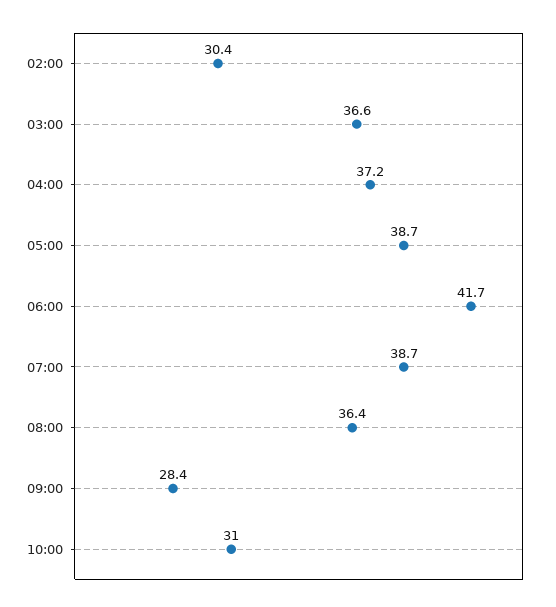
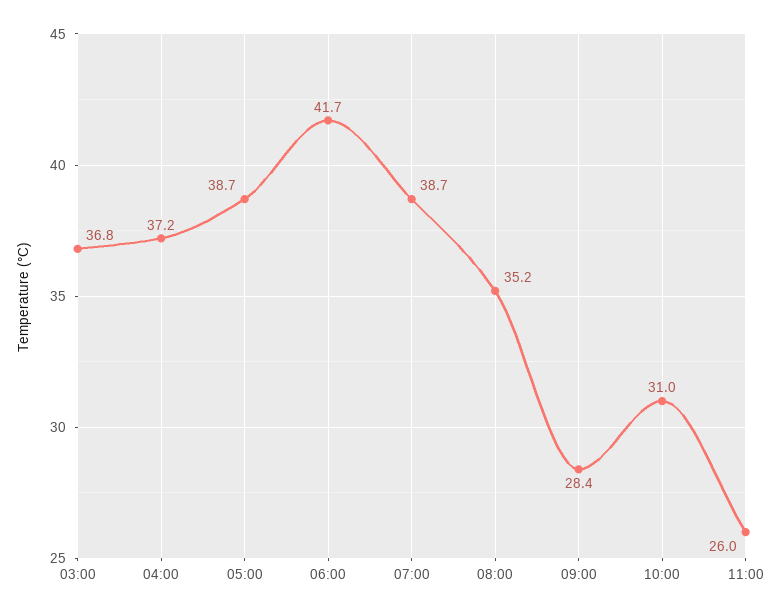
02:00: 30.4 -> none
03:00: 36.6 -> 36.8
08:00: 36.4 -> 35.2
11:00: none -> 26

